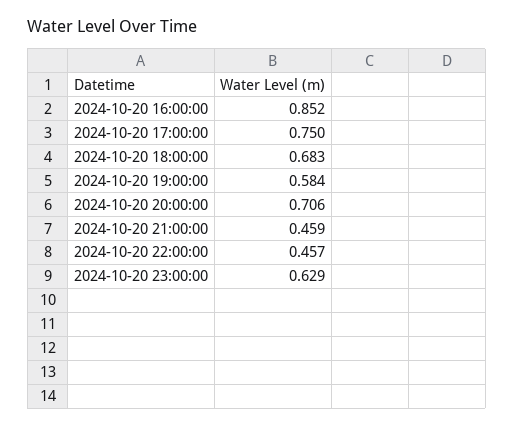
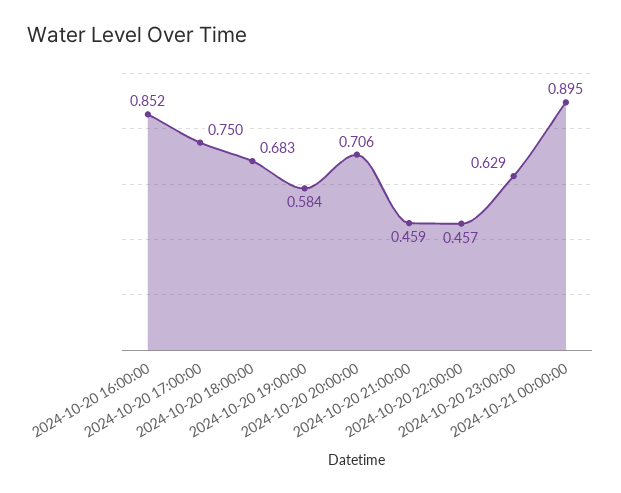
2024-10-21 00:00:00: none -> 0.895

